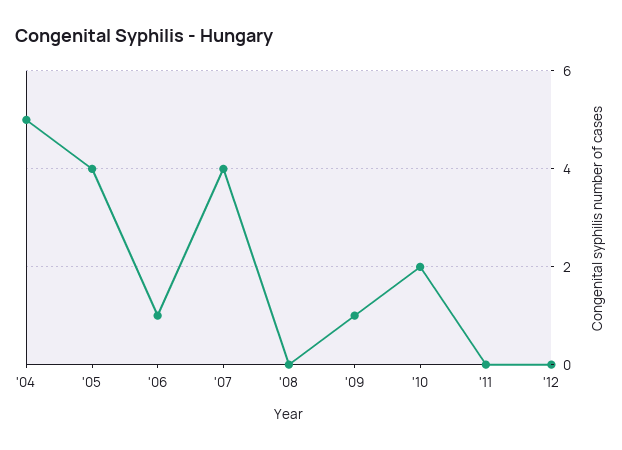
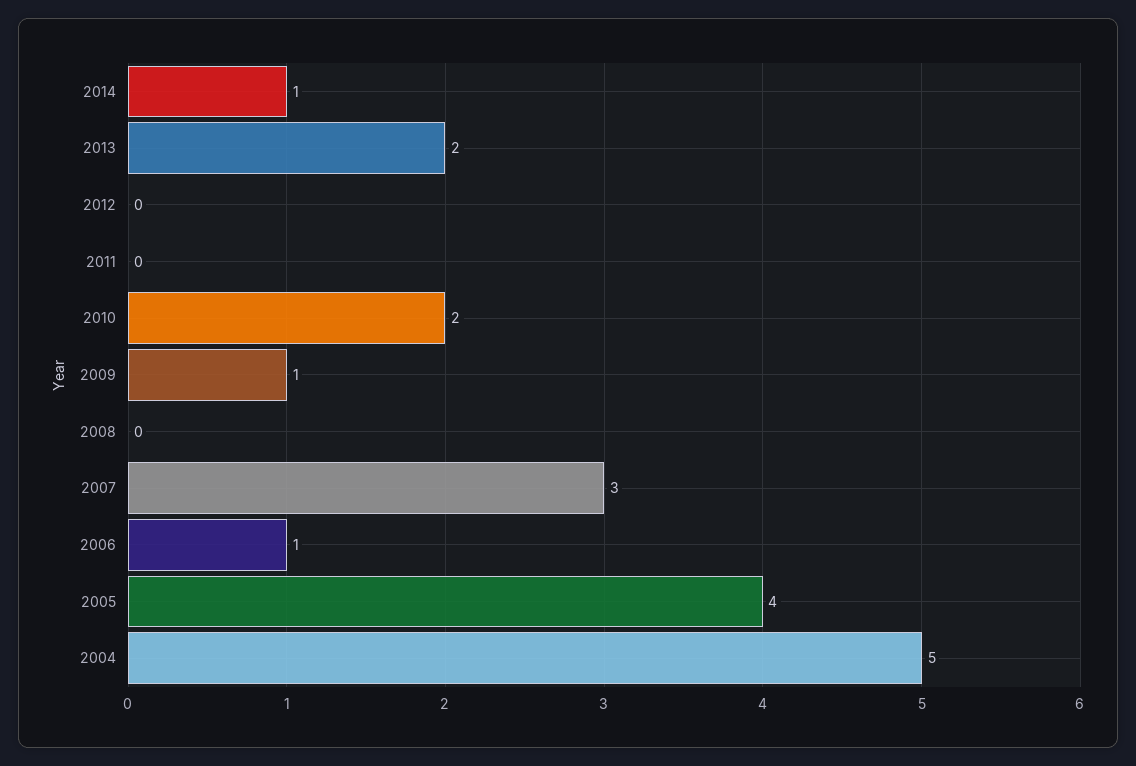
'07: 4 -> 3
2014: none -> 1
2013: none -> 2

